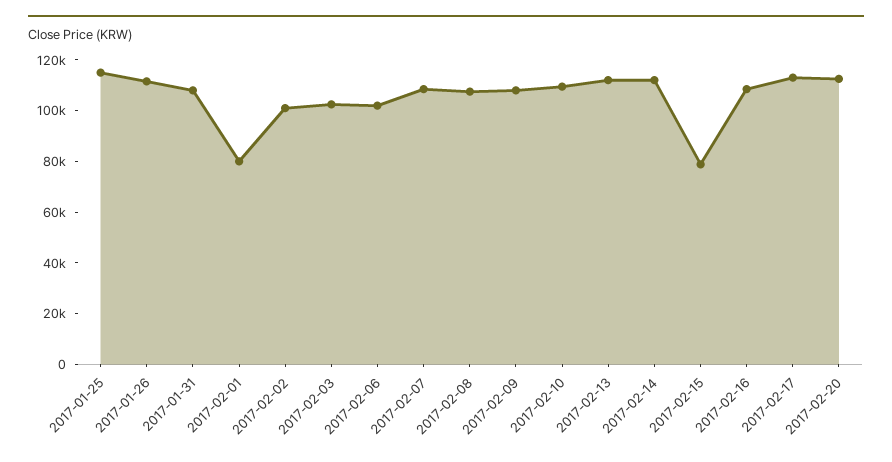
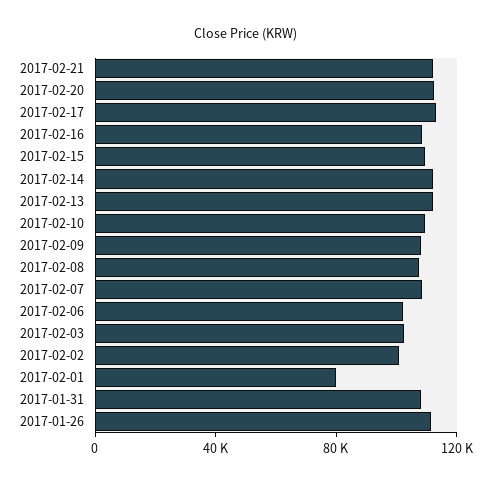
2017-01-25: 115000 -> none
2017-02-15: 80000 -> 110000
2017-02-21: none -> 110000

